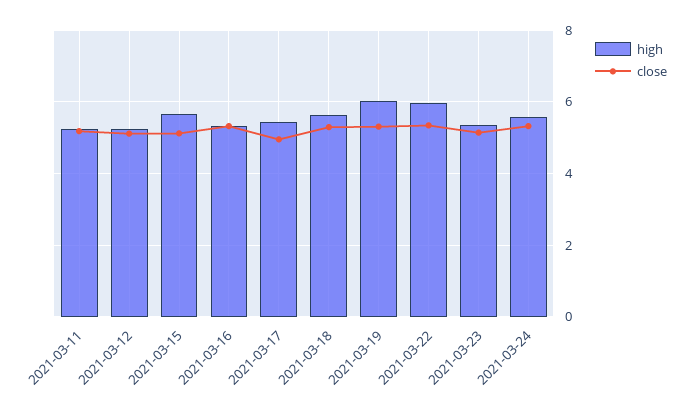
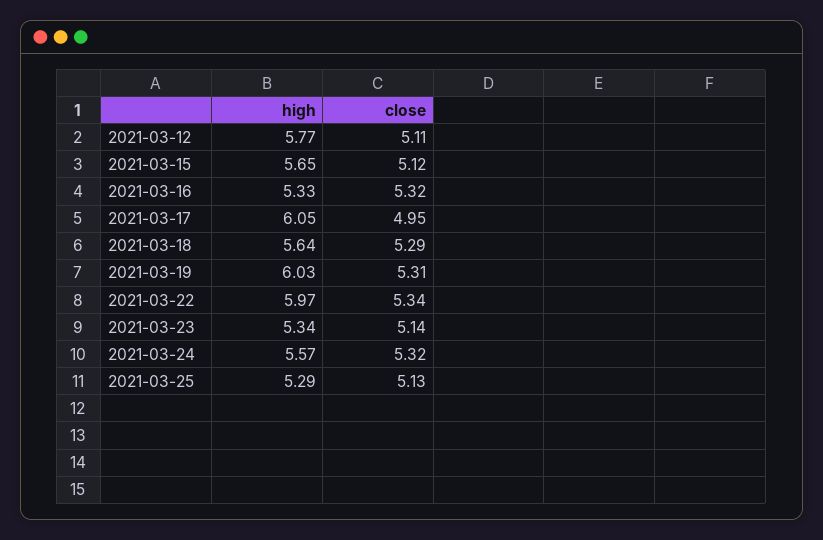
high, 2021-03-11: 5.2 -> none
close, 2021-03-11: 5.2 -> none
high, 2021-03-12: 5.2 -> 5.77
high, 2021-03-17: 5.4 -> 6.05
high, 2021-03-25: none -> 5.29
close, 2021-03-25: none -> 5.13

